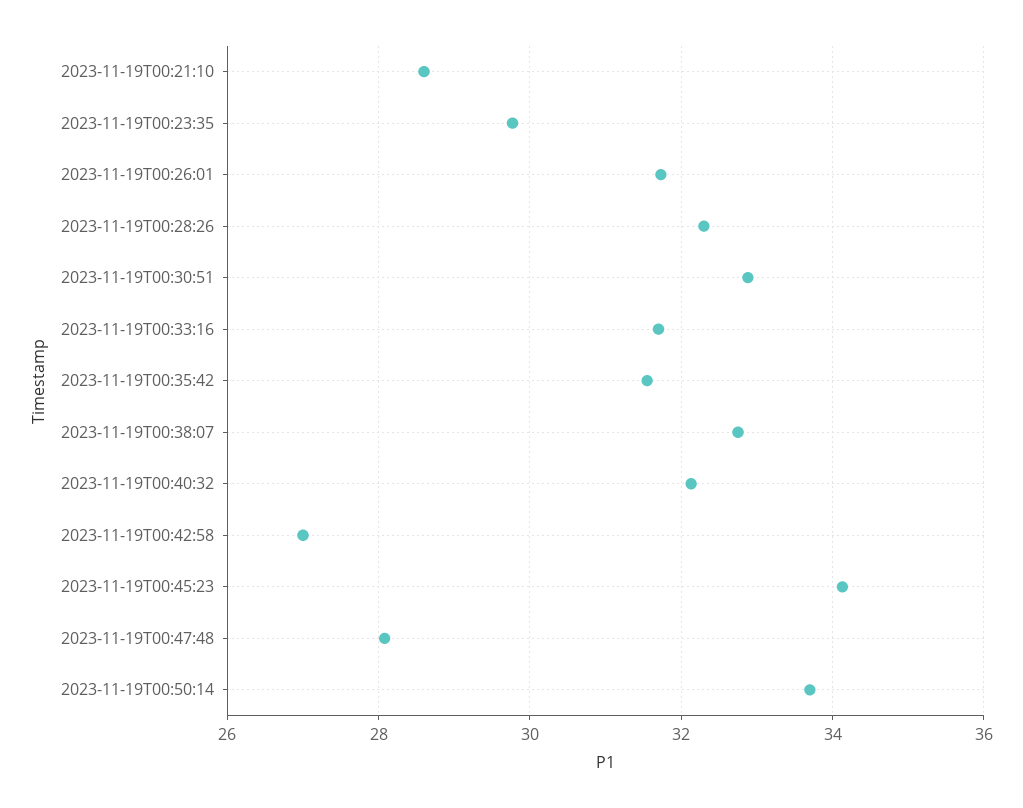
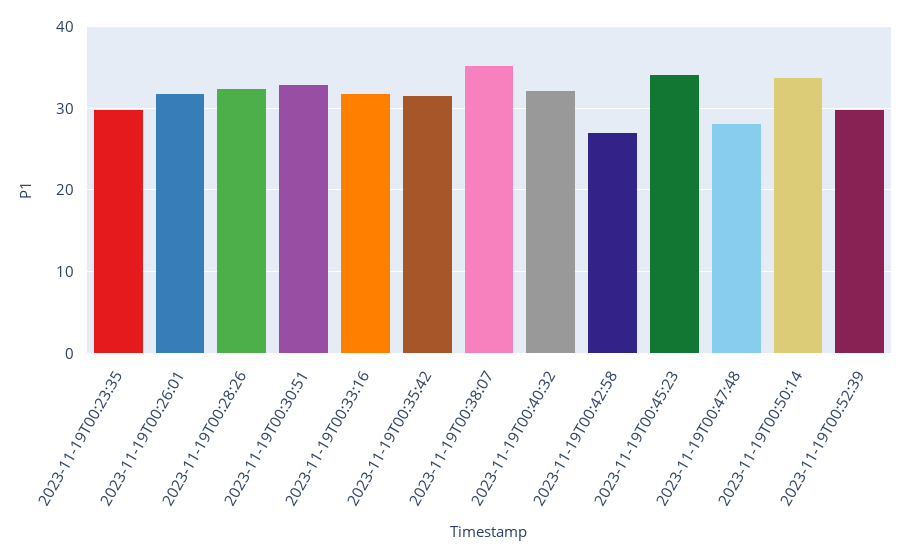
2023-11-19T00:21:10: 28.6 -> none
2023-11-19T00:38:07: 32.8 -> 35
2023-11-19T00:52:39: none -> 30

